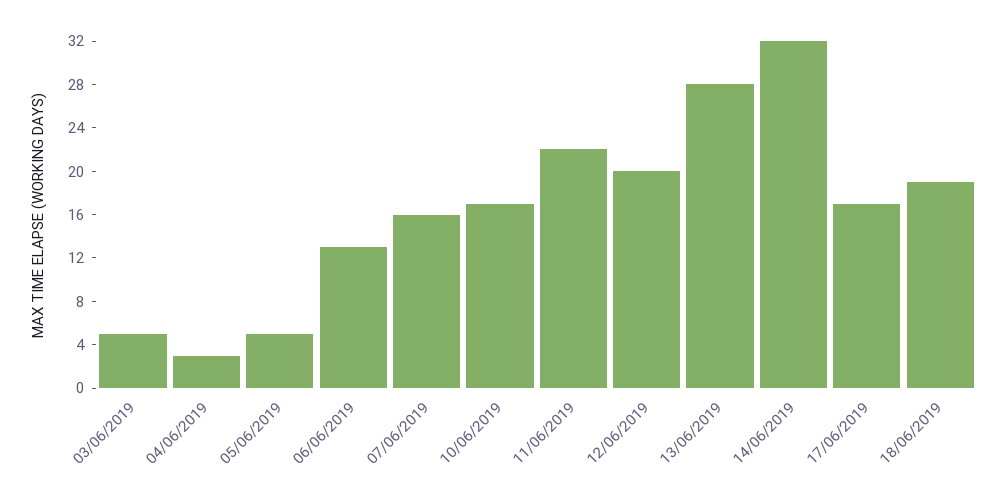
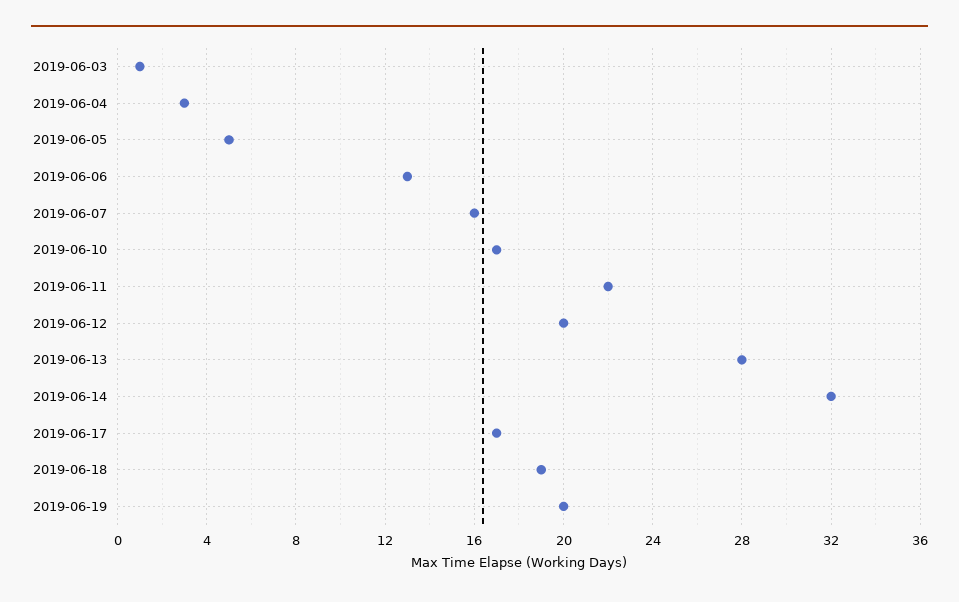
03/06/2019: 5 -> 1
2019-06-19: none -> 20

